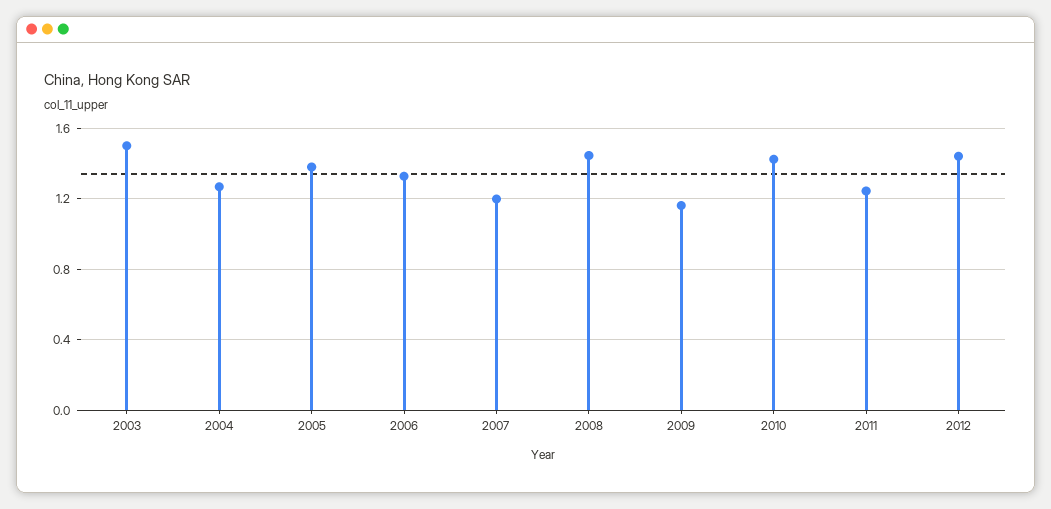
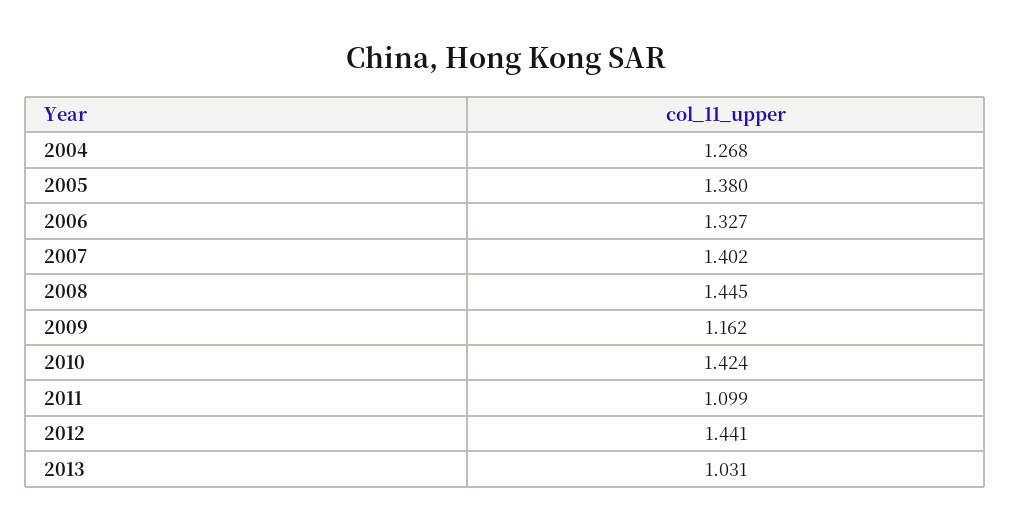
2003: 1.5 -> none
2007: 1.2 -> 1.402
2011: 1.25 -> 1.099
2013: none -> 1.031

